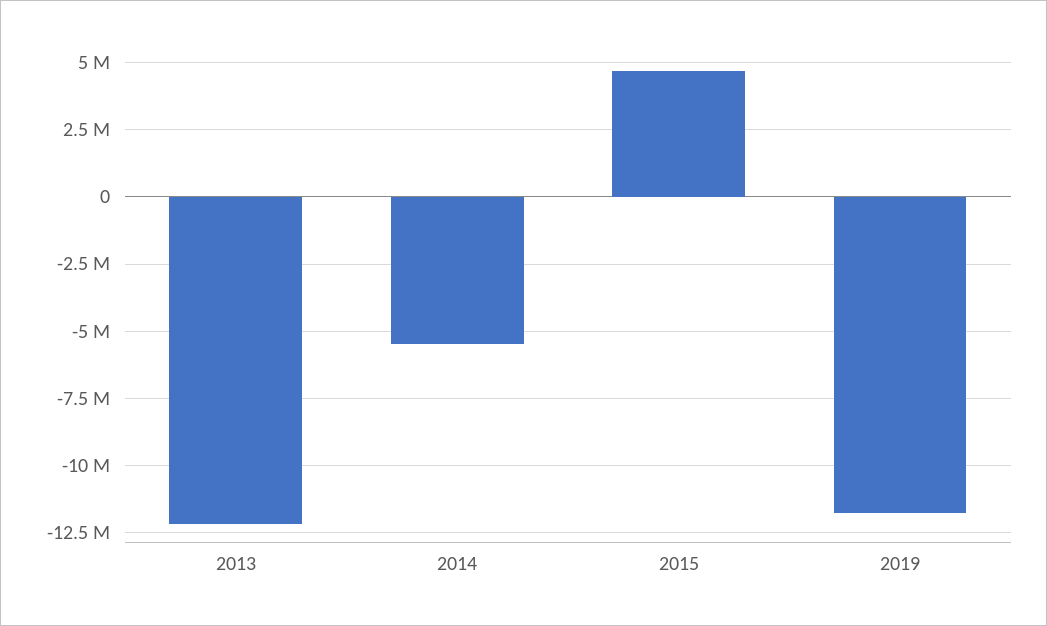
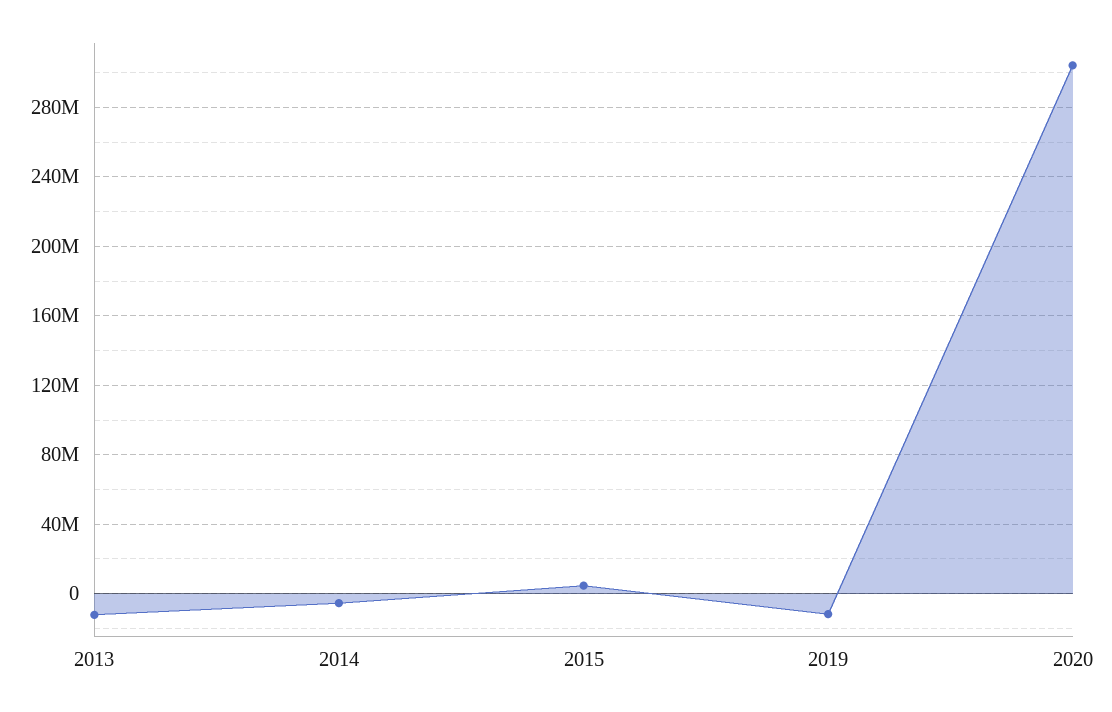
2020: none -> 305000000

